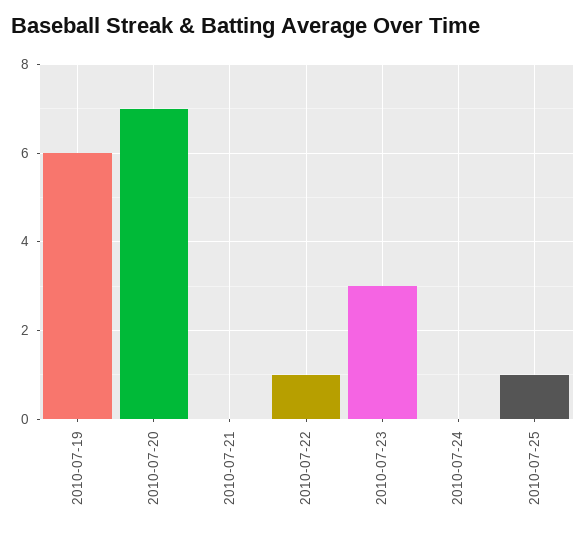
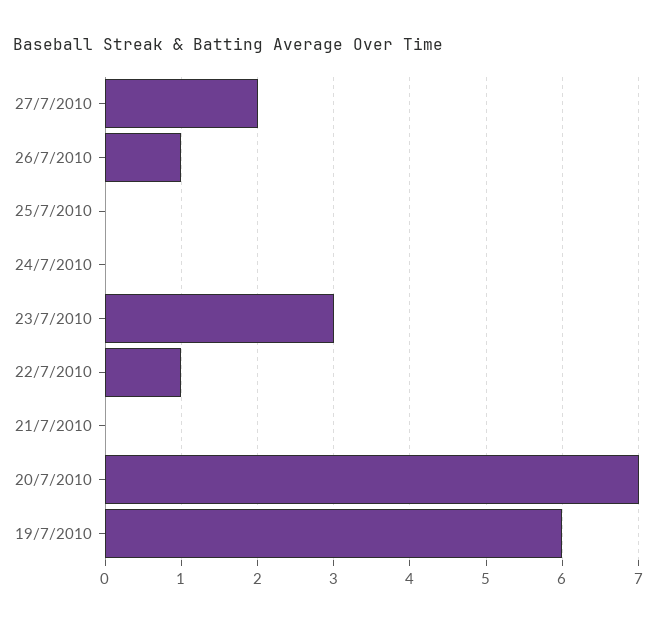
2010-07-25: 1 -> 0
27/7/2010: none -> 2
26/7/2010: none -> 1

